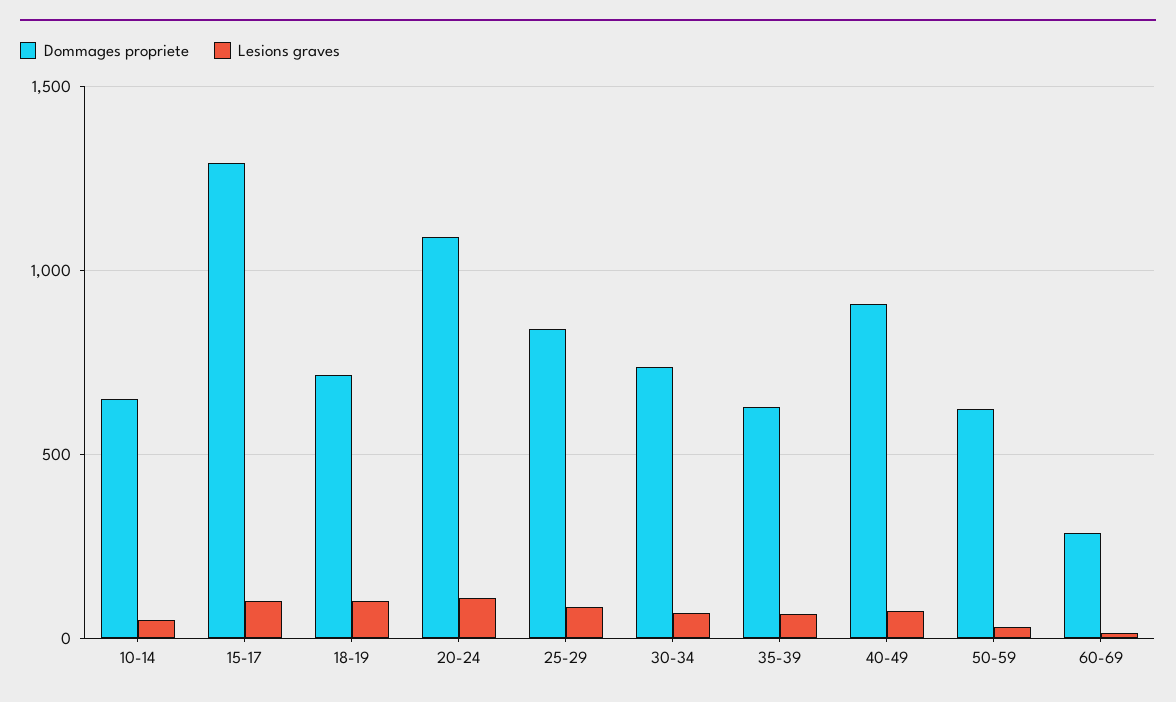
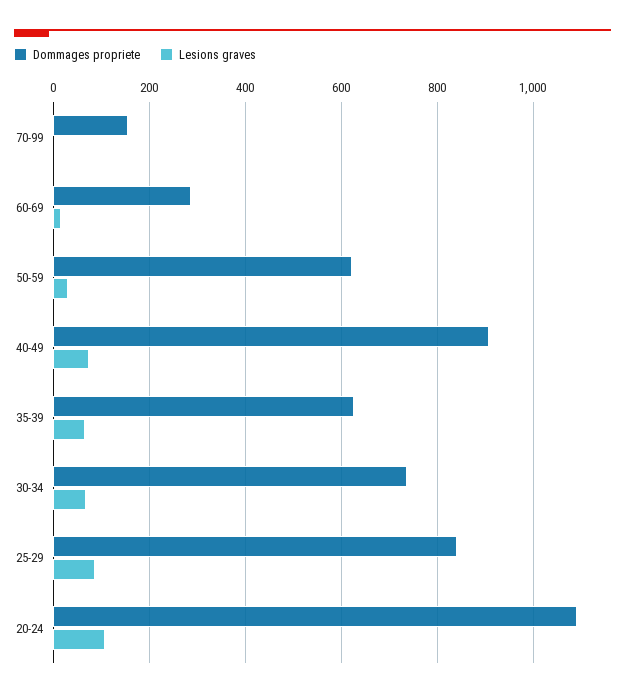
Dommages propriete, 10-14: 650 -> none
Lesions graves, 10-14: 50 -> none
Dommages propriete, 15-17: 1300 -> none
Lesions graves, 15-17: 100 -> none
Dommages propriete, 18-19: 700 -> none
Lesions graves, 18-19: 100 -> none
Dommages propriete, 70-99: none -> 160
Lesions graves, 70-99: none -> 0

